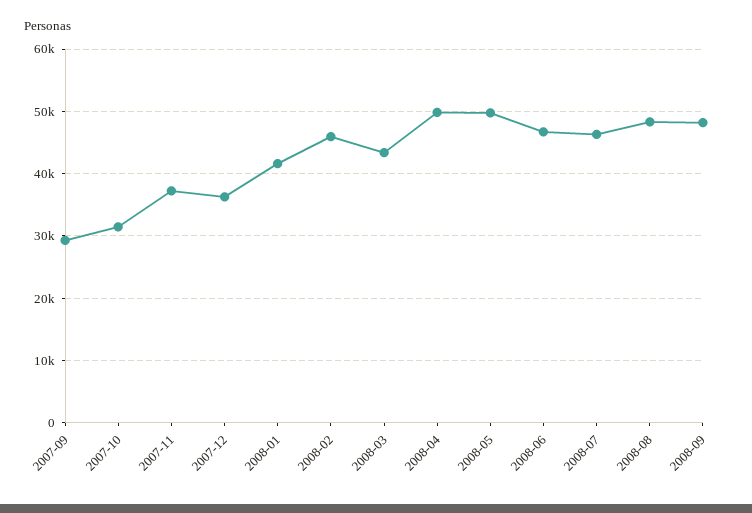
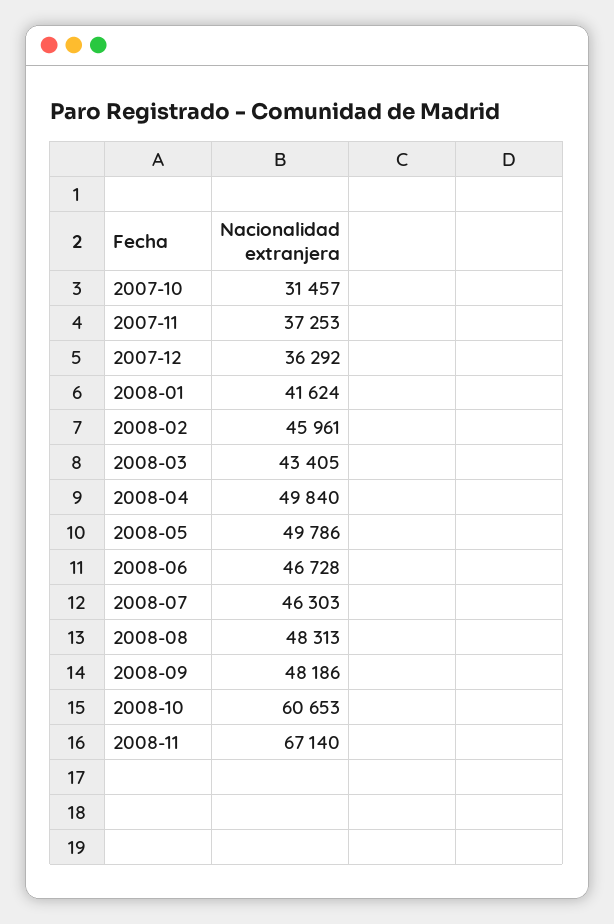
2007-09: 29000 -> none
2008-10: none -> 60653
2008-11: none -> 67140

